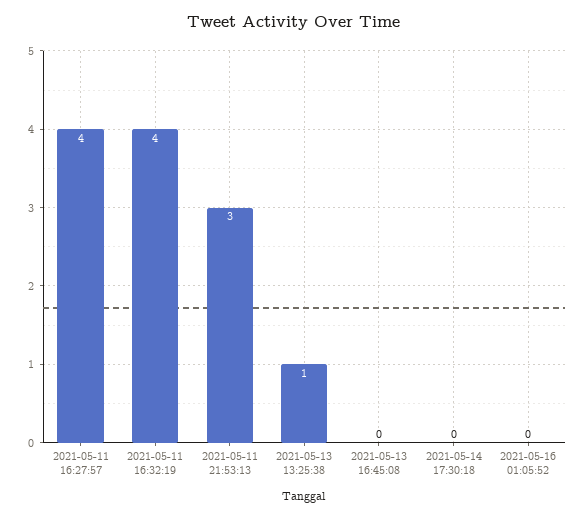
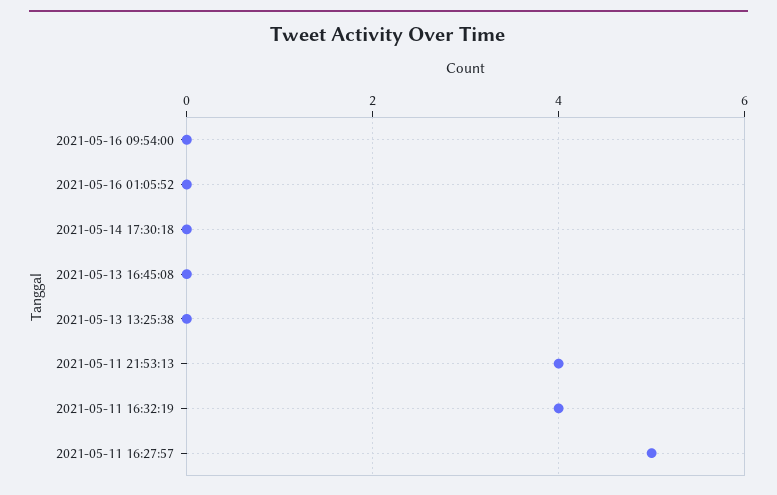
2021-05-11 16:27:57: 4 -> 5
2021-05-11 21:53:13: 3 -> 4
2021-05-13 13:25:38: 1 -> 0
2021-05-16 09:54:00: none -> 0

